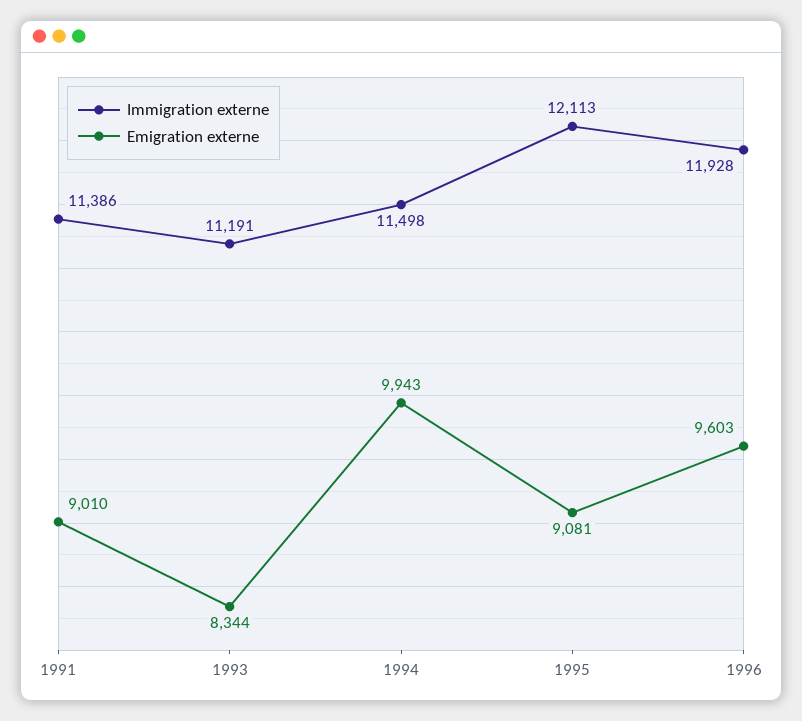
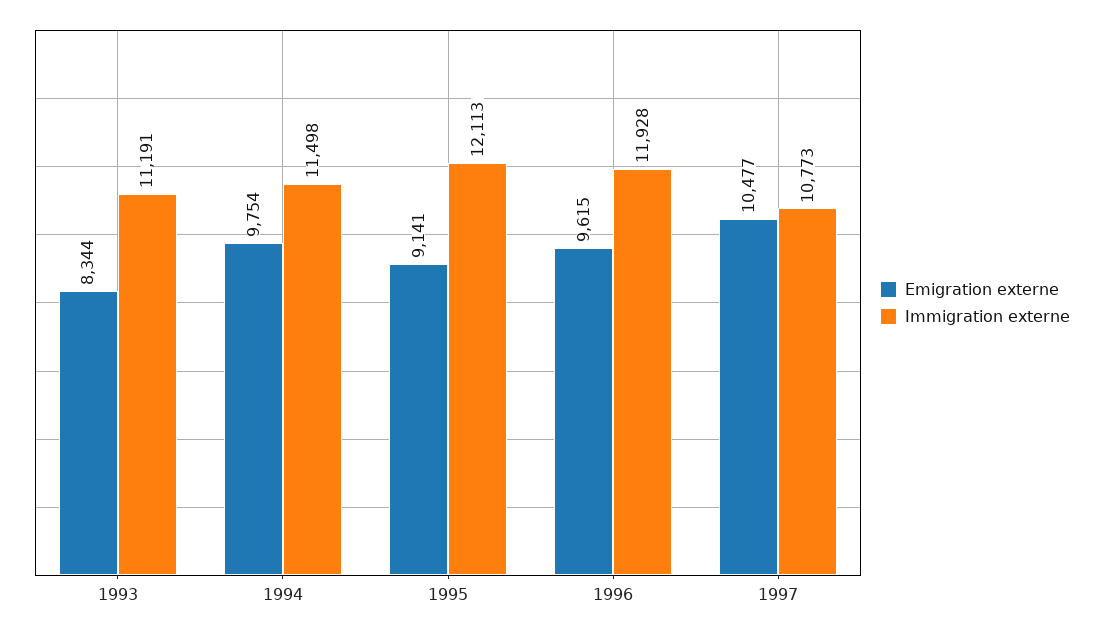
Immigration externe, 1991: 11386 -> none
Emigration externe, 1991: 9010 -> none
Emigration externe, 1994: 9943 -> 9754
Emigration externe, 1995: 9081 -> 9141
Emigration externe, 1996: 9603 -> 9615
Emigration externe, 1997: none -> 10477
Immigration externe, 1997: none -> 10773

